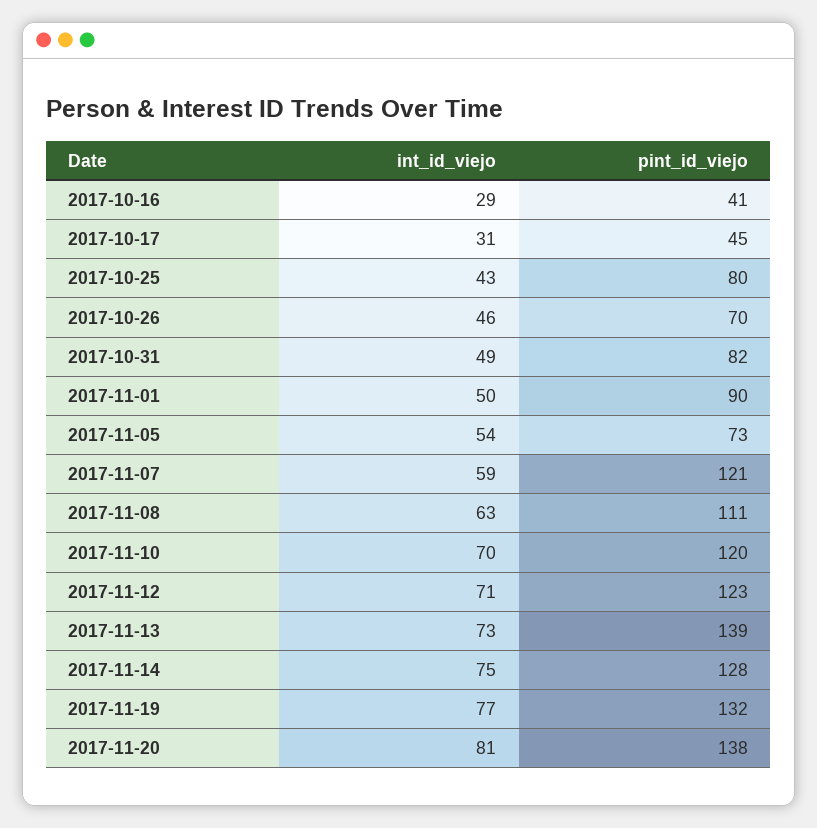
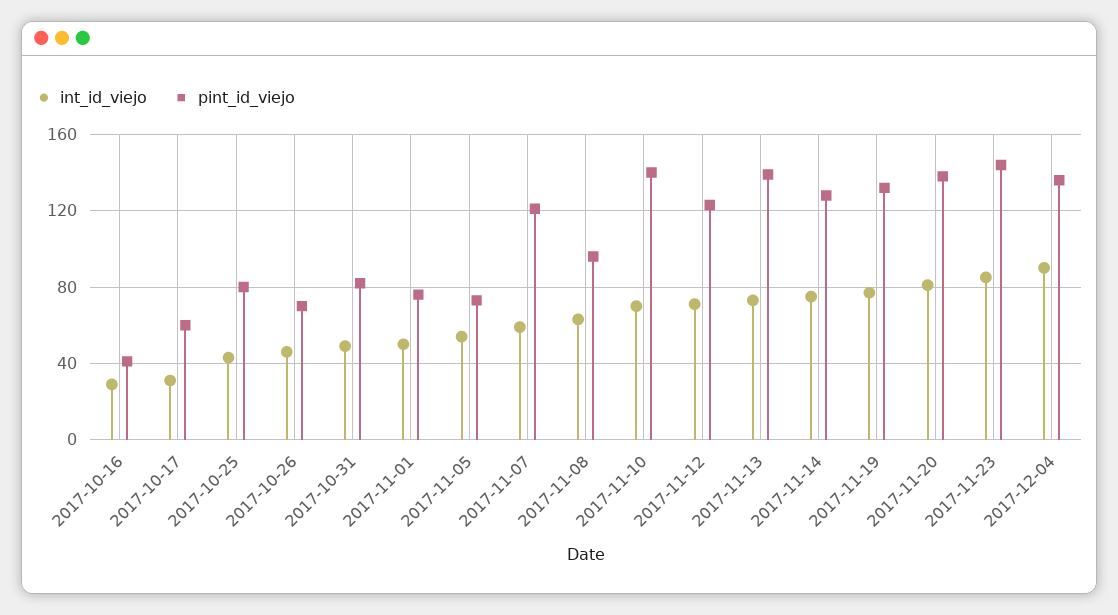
pint_id_viejo, 2017-10-17: 45 -> 60
pint_id_viejo, 2017-11-01: 90 -> 75
pint_id_viejo, 2017-11-08: 111 -> 95
pint_id_viejo, 2017-11-10: 120 -> 140
int_id_viejo, 2017-11-23: none -> 85
pint_id_viejo, 2017-11-23: none -> 145
int_id_viejo, 2017-12-04: none -> 90
pint_id_viejo, 2017-12-04: none -> 135

